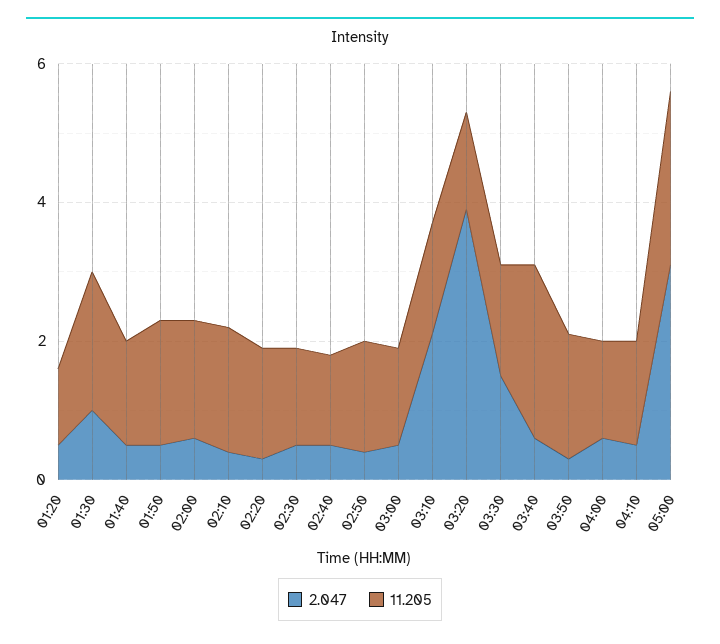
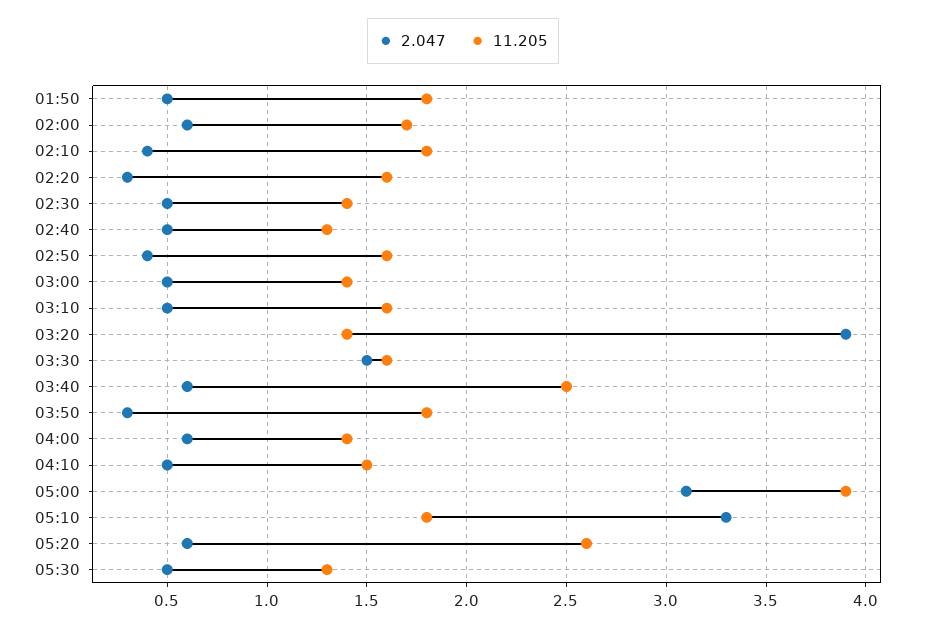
2.047, 01:20: 0.5 -> none
11.205, 01:20: 1 -> none
2.047, 01:30: 1 -> none
11.205, 01:30: 2 -> none
2.047, 01:40: 0.5 -> none
11.205, 01:40: 1.5 -> none
2.047, 03:10: 2 -> 0.5
11.205, 05:00: 2.5 -> 3.9
2.047, 05:10: none -> 3.3
11.205, 05:10: none -> 1.8
2.047, 05:20: none -> 0.6
11.205, 05:20: none -> 2.6
2.047, 05:30: none -> 0.5
11.205, 05:30: none -> 1.3

